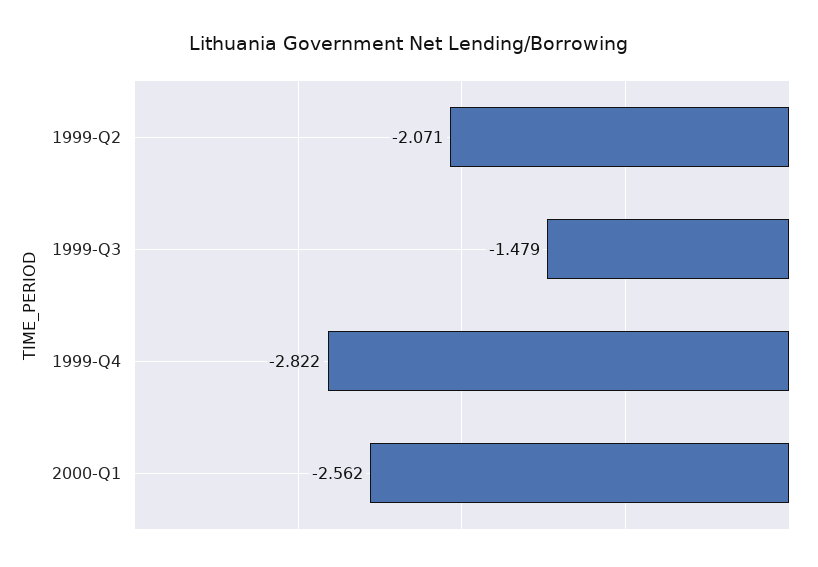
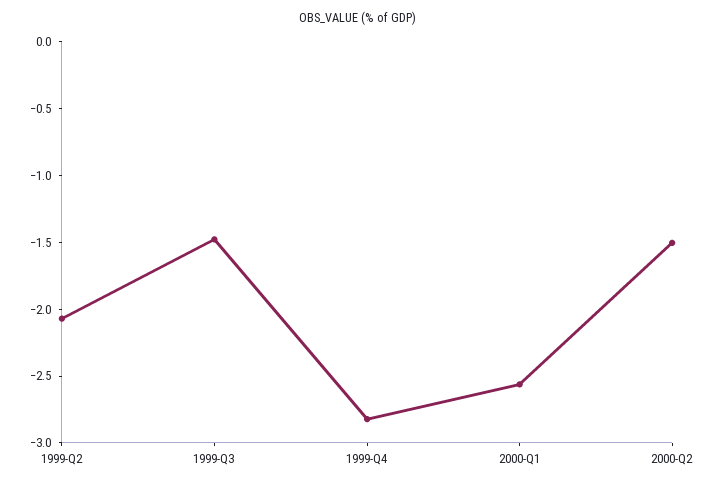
2000-Q2: none -> -1.5

